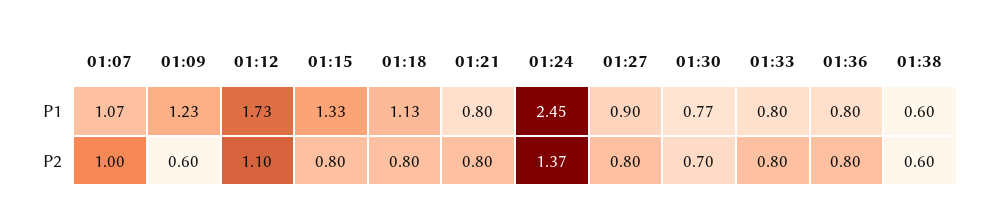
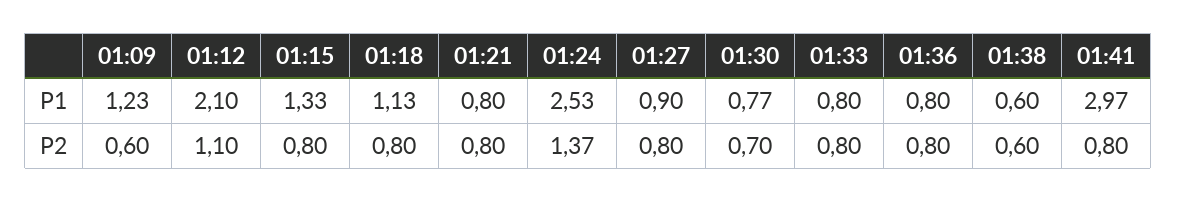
01:07, P1: 1.07 -> none
01:12, P1: 1.73 -> 2.1
01:24, P1: 2.45 -> 2.53
01:07, P2: 1 -> none
01:41, P1: none -> 2.97
01:41, P2: none -> 0.8

